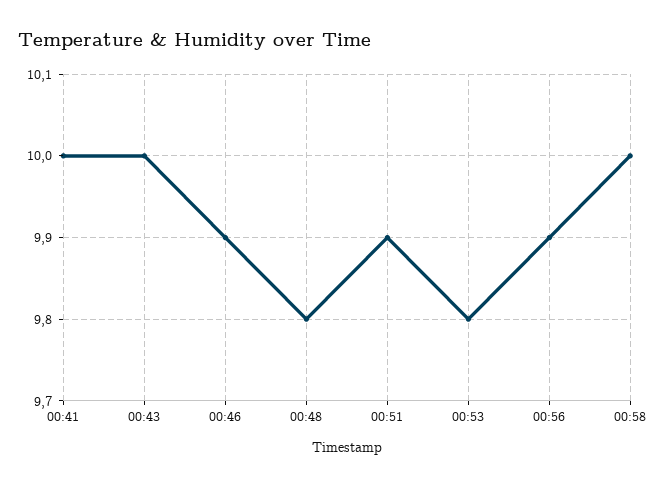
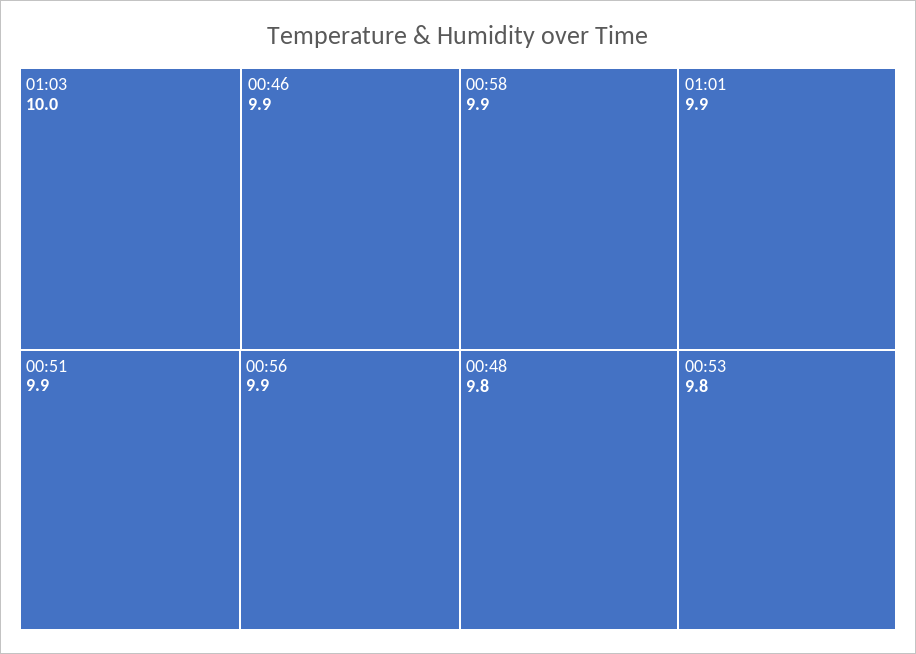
00:41: 10 -> none
00:43: 10 -> none
00:58: 10 -> 9.9
01:03: none -> 10
01:01: none -> 9.9

